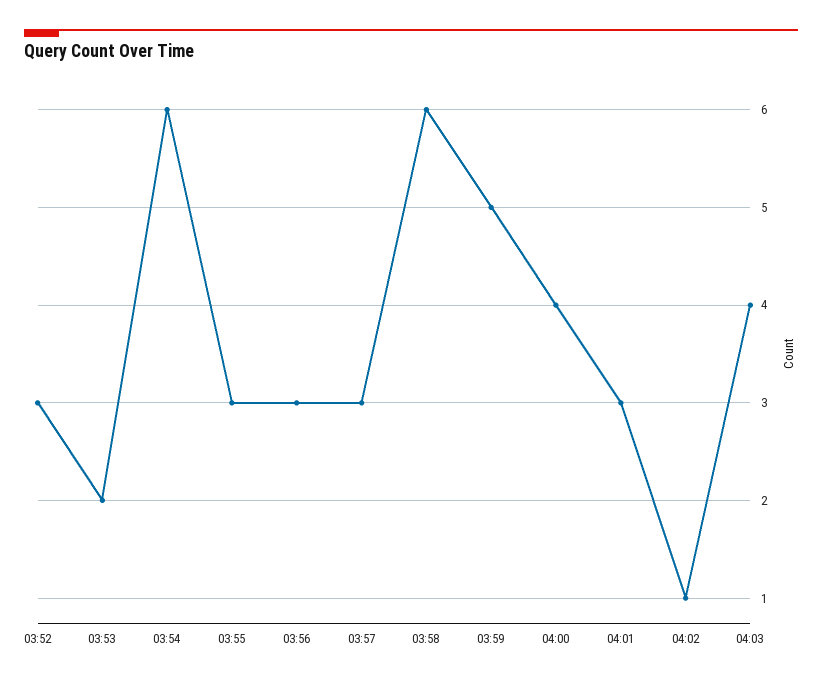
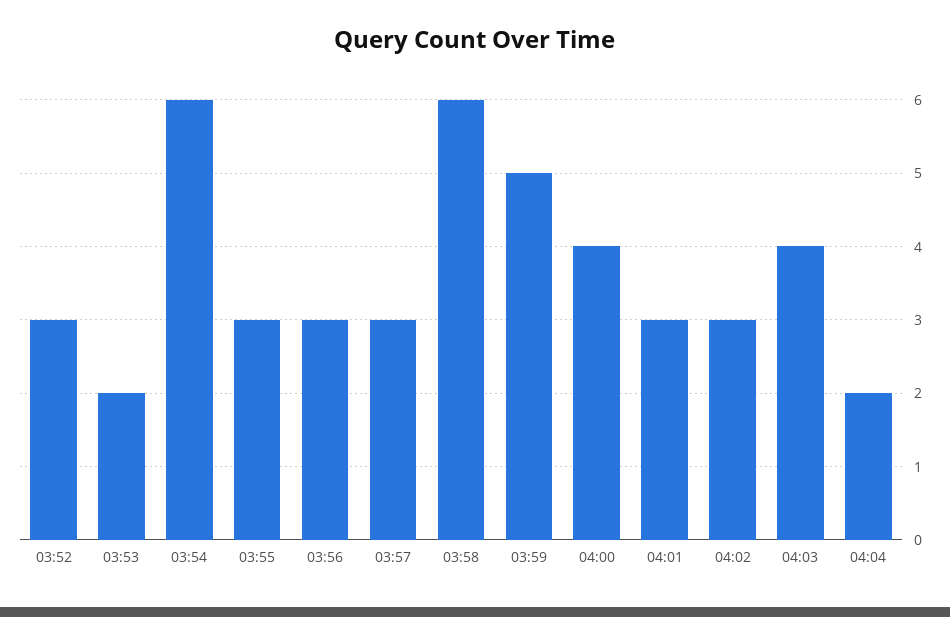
04:02: 1 -> 3
04:04: none -> 2

